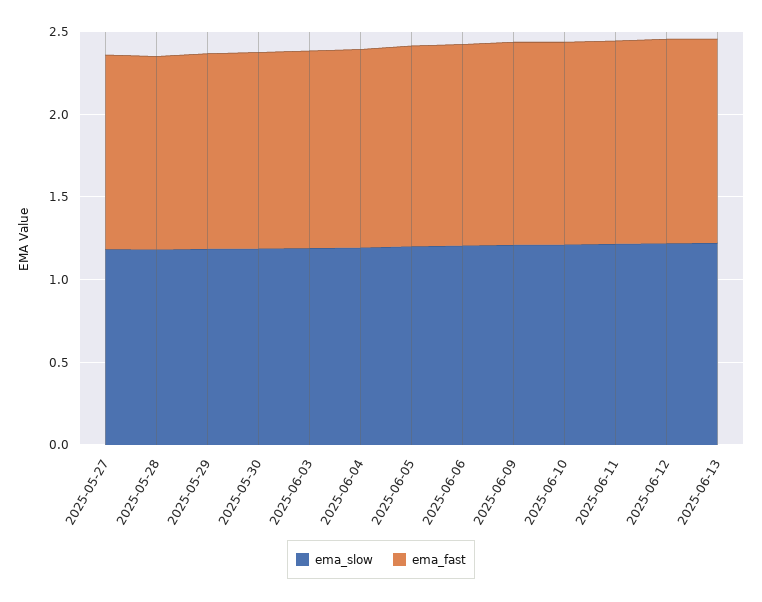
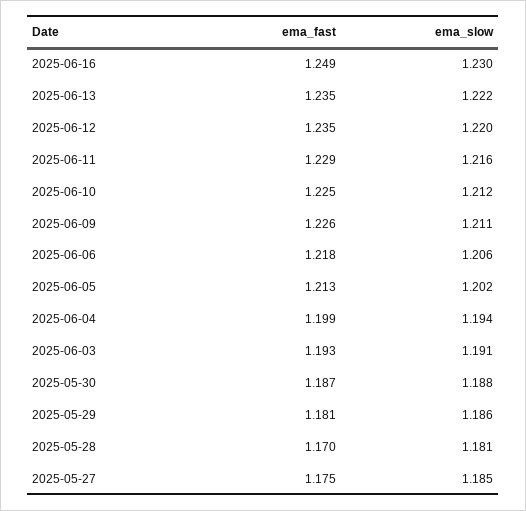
ema_fast, 2025-06-16: none -> 1.249
ema_slow, 2025-06-16: none -> 1.23

